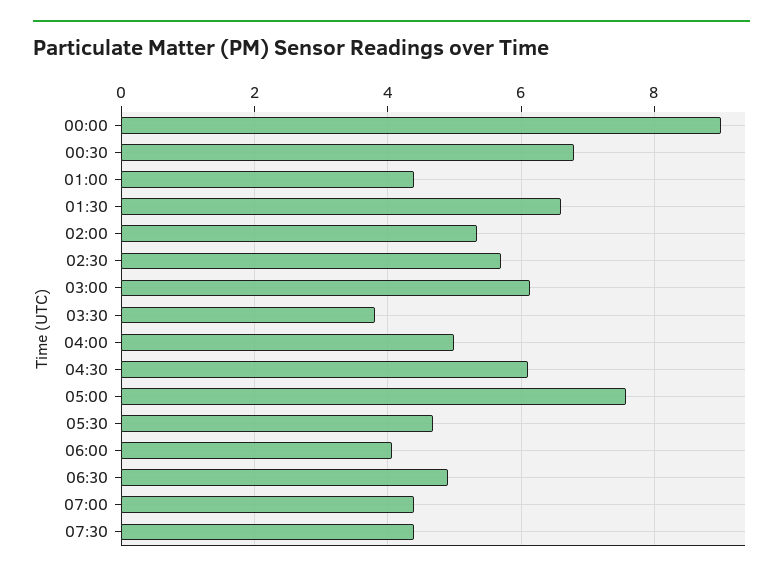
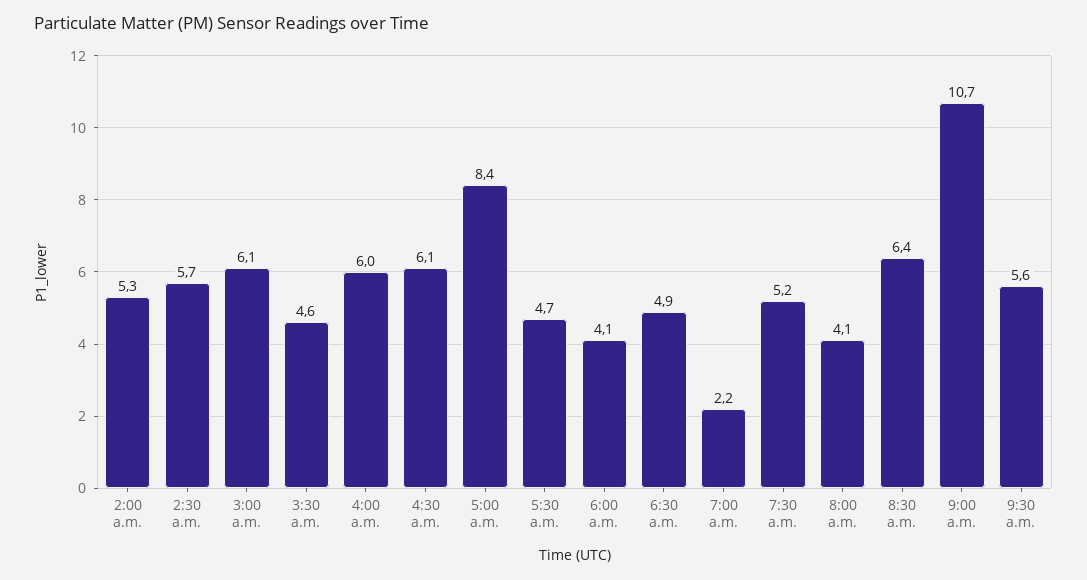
00:00: 9 -> none
00:30: 6.8 -> none
01:00: 4.4 -> none
01:30: 6.6 -> none
03:30: 3.8 -> 4.6
04:00: 5 -> 6
05:00: 7.6 -> 8.4
07:00: 4.4 -> 2.2
07:30: 4.4 -> 5.2
8:00 a.m.: none -> 4.1
8:30 a.m.: none -> 6.4
9:00 a.m.: none -> 10.7
9:30 a.m.: none -> 5.6

